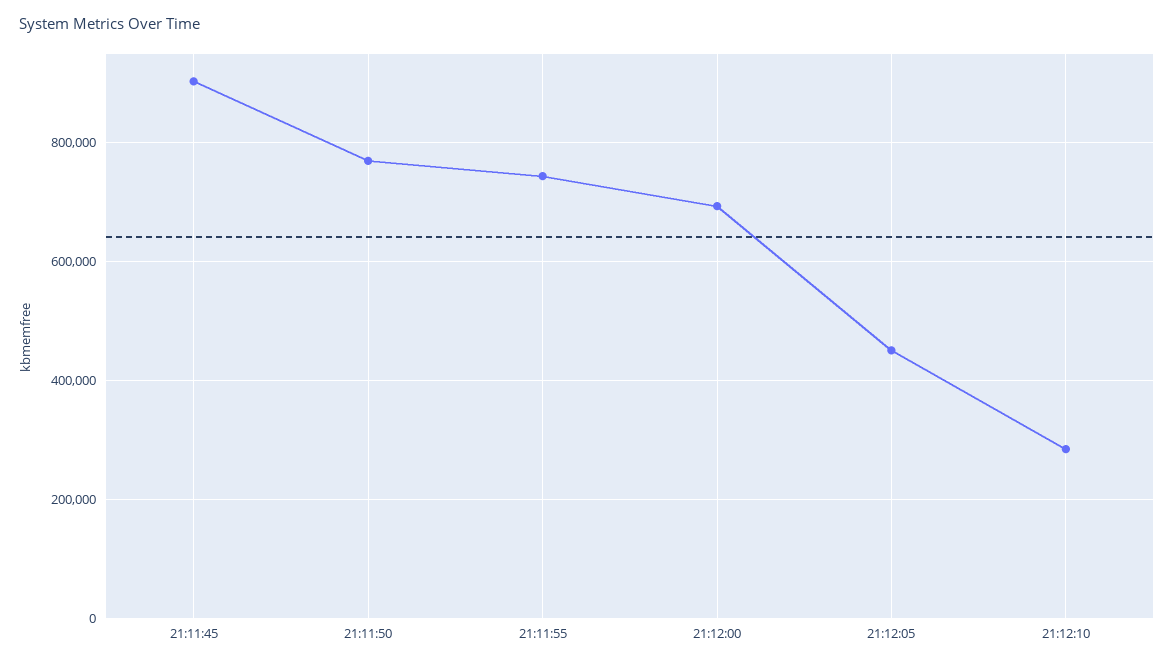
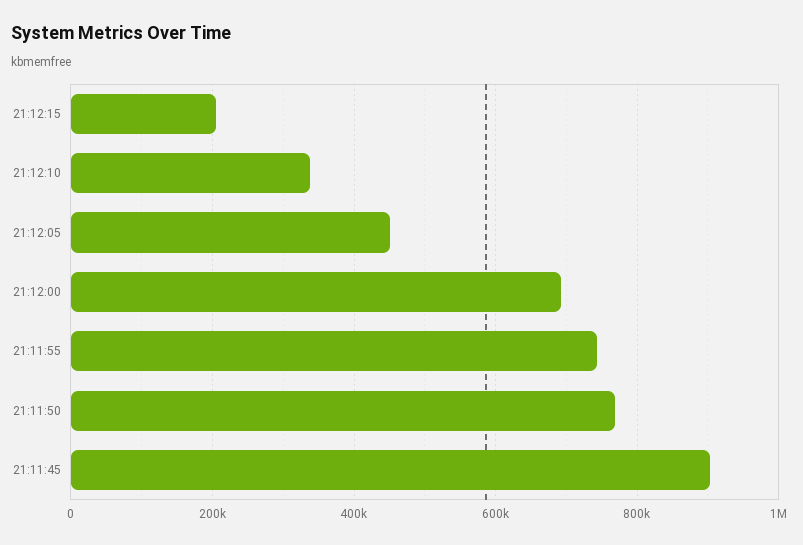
21:12:10: 280000 -> 340000
21:12:15: none -> 200000

